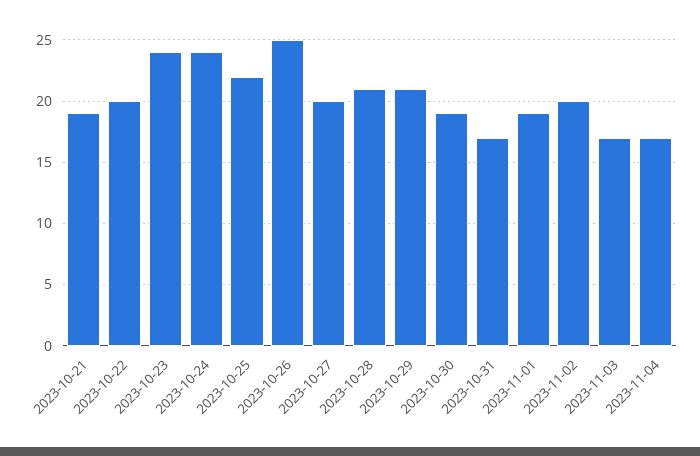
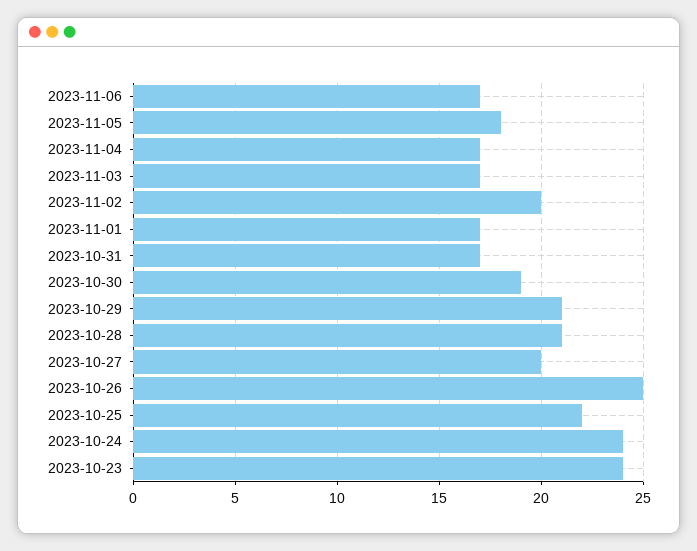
2023-10-21: 19 -> none
2023-10-22: 20 -> none
2023-11-01: 19 -> 17
2023-11-06: none -> 17
2023-11-05: none -> 18

